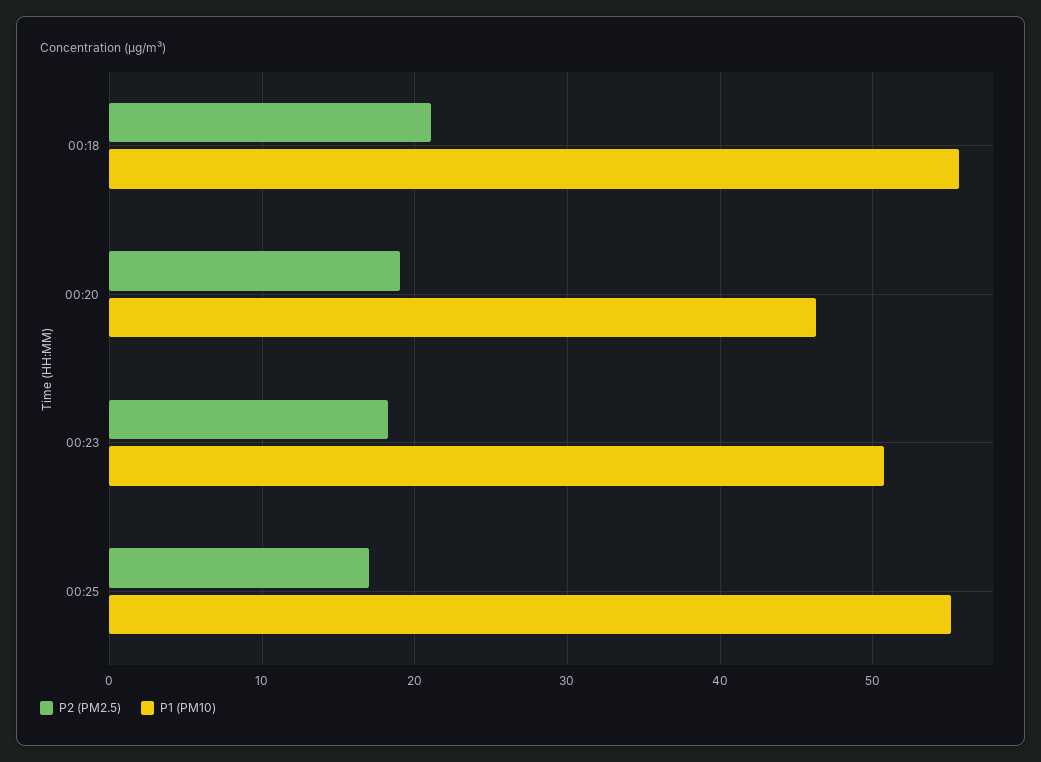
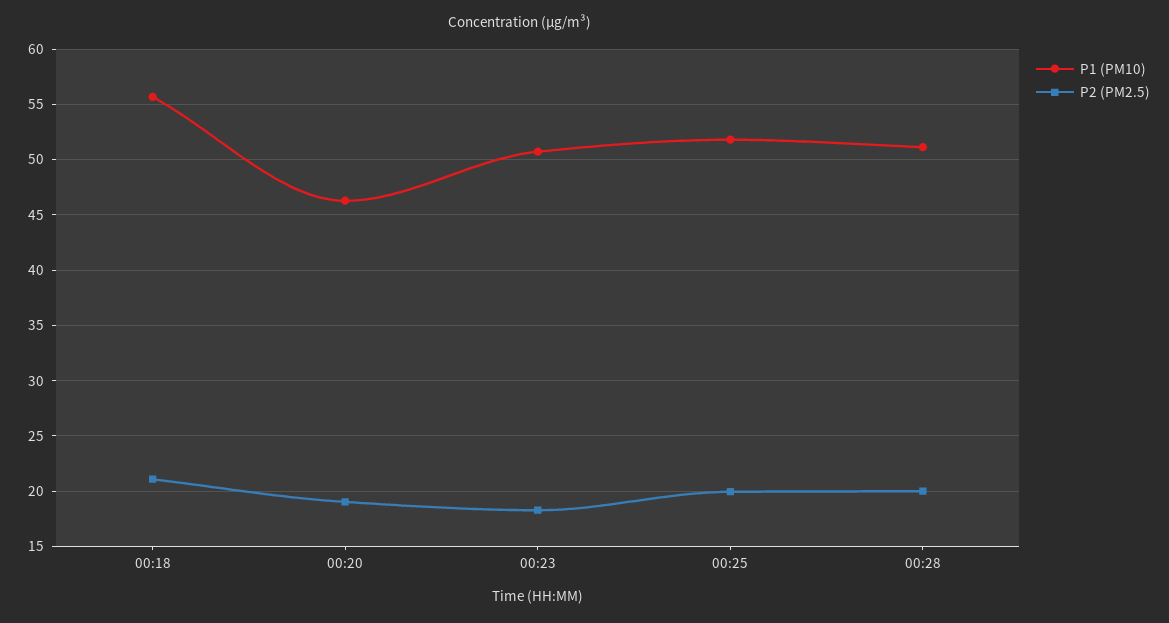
P2 (PM2.5), 00:25: 17 -> 20
P1 (PM10), 00:25: 55 -> 52
P1 (PM10), 00:28: none -> 51
P2 (PM2.5), 00:28: none -> 20

